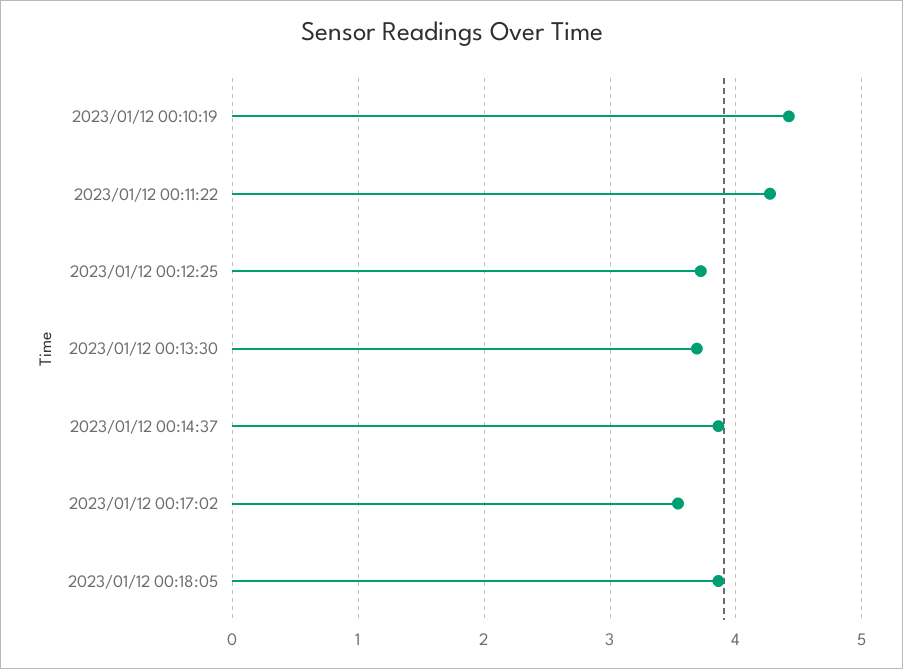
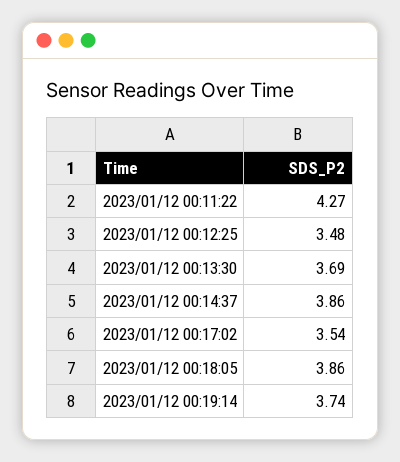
2023/01/12 00:10:19: 4.4 -> none
2023/01/12 00:12:25: 3.7 -> 3.48
2023/01/12 00:19:14: none -> 3.74

